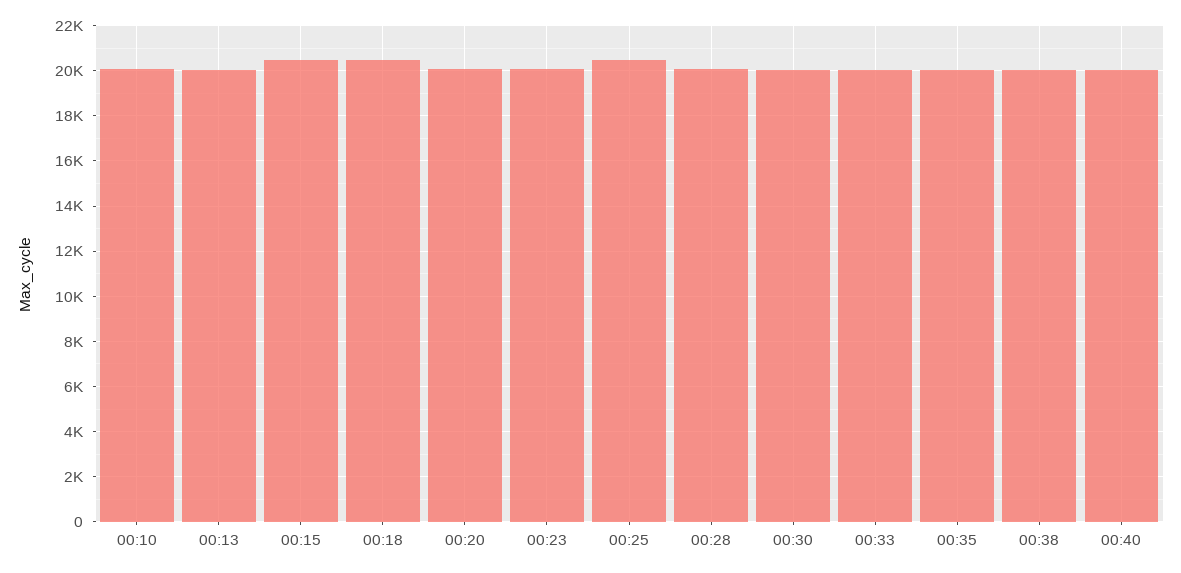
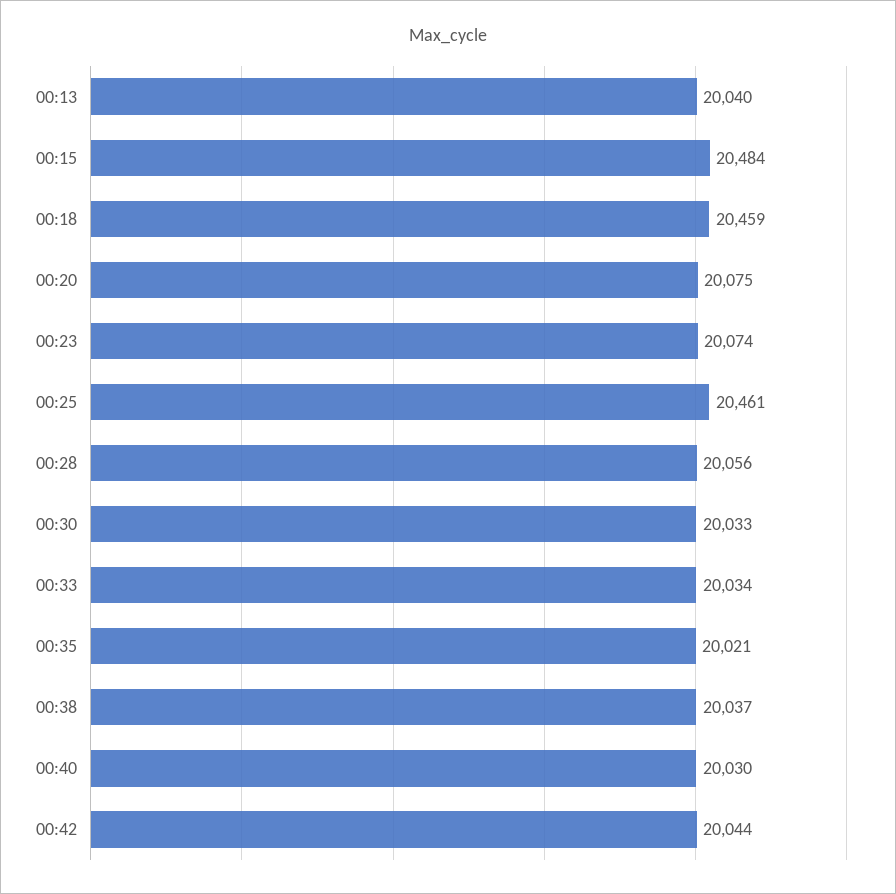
00:10: 20000 -> none
00:42: none -> 20044

